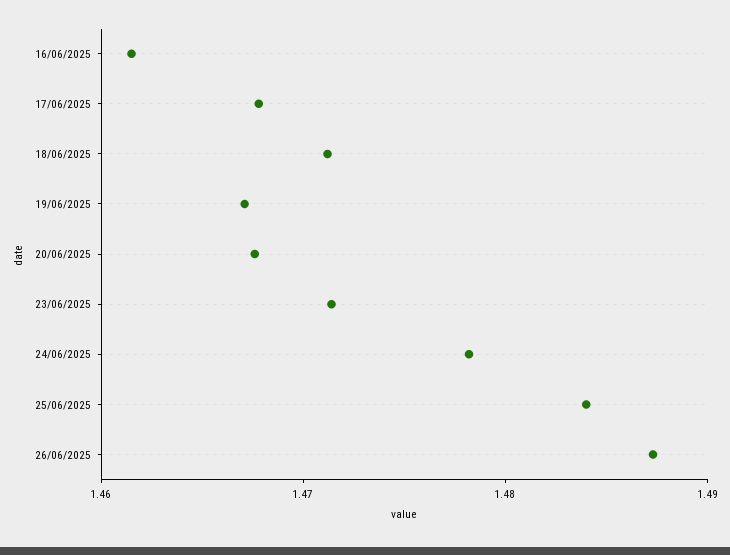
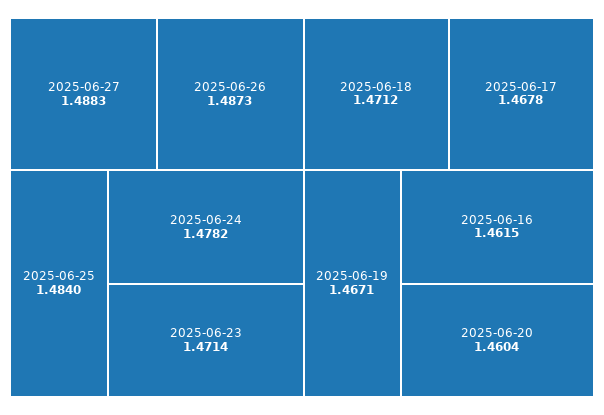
20/06/2025: 1.468 -> 1.4604
2025-06-27: none -> 1.4883

